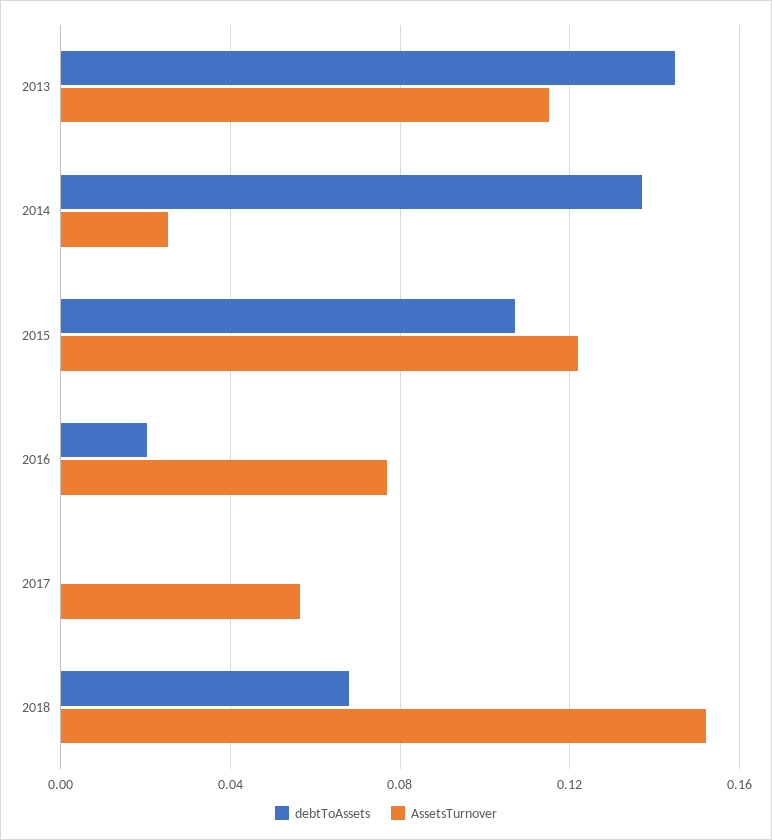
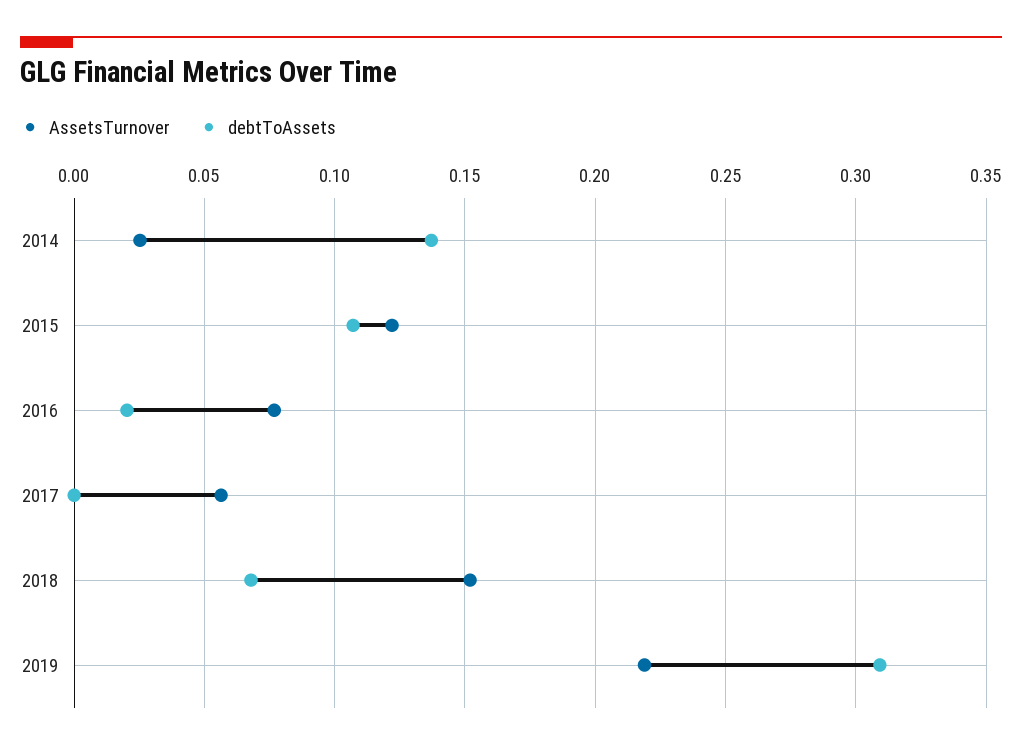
debtToAssets, 2013: 0.145 -> none
AssetsTurnover, 2013: 0.115 -> none
AssetsTurnover, 2019: none -> 0.22
debtToAssets, 2019: none -> 0.31

